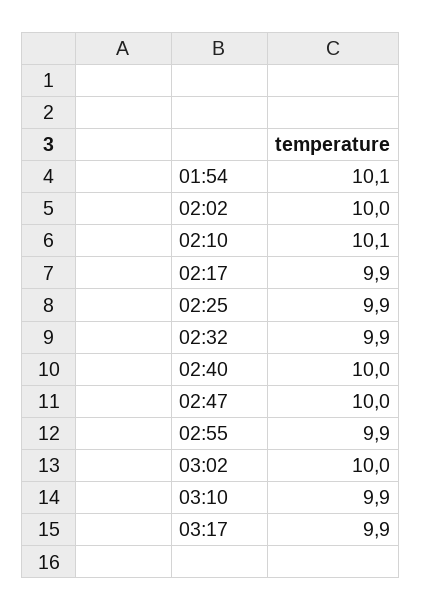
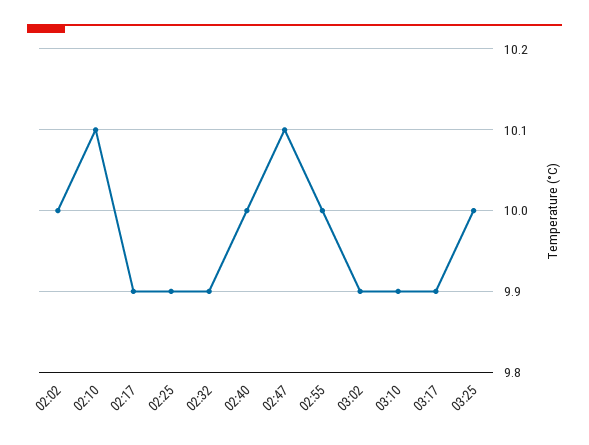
01:54: 10.1 -> none
02:47: 10 -> 10.1
02:55: 9.9 -> 10
03:02: 10 -> 9.9
03:25: none -> 10

